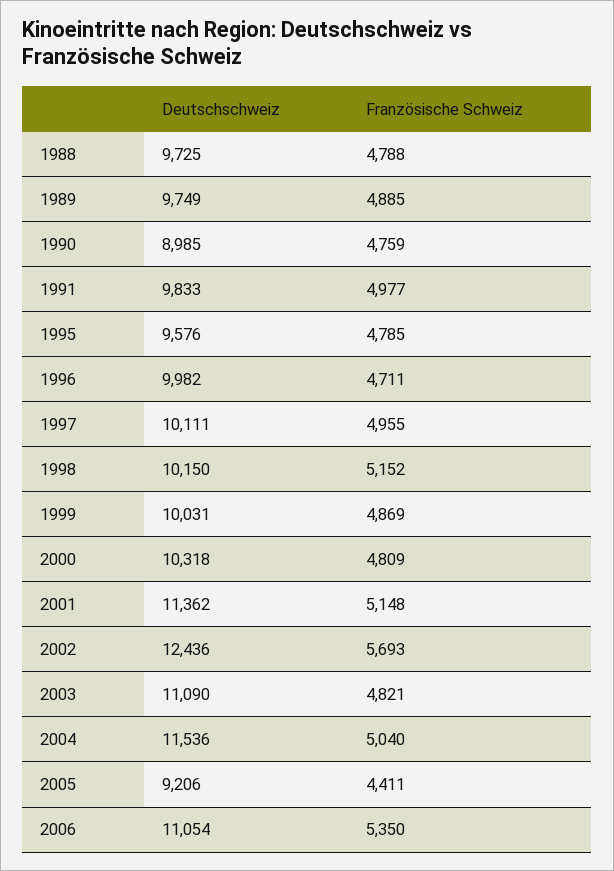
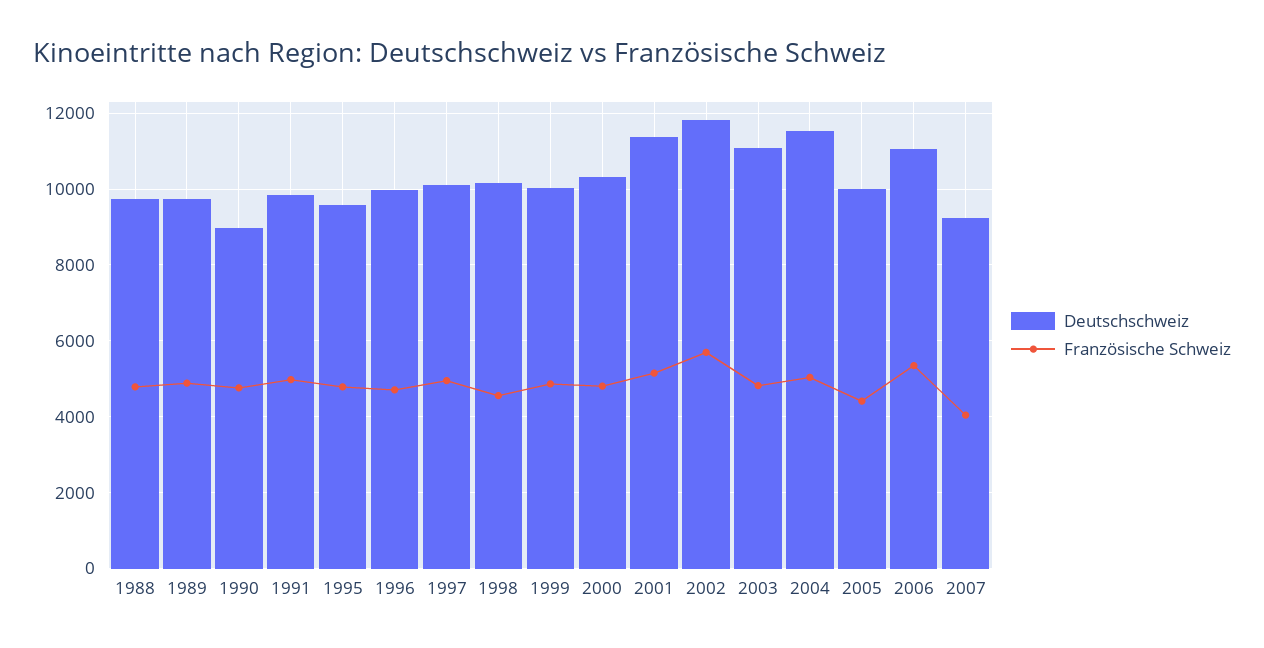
Französische Schweiz, 1998: 5152 -> 4600
Deutschschweiz, 2002: 12436 -> 11800
Deutschschweiz, 2005: 9206 -> 10000
Deutschschweiz, 2007: none -> 9200
Französische Schweiz, 2007: none -> 4000

